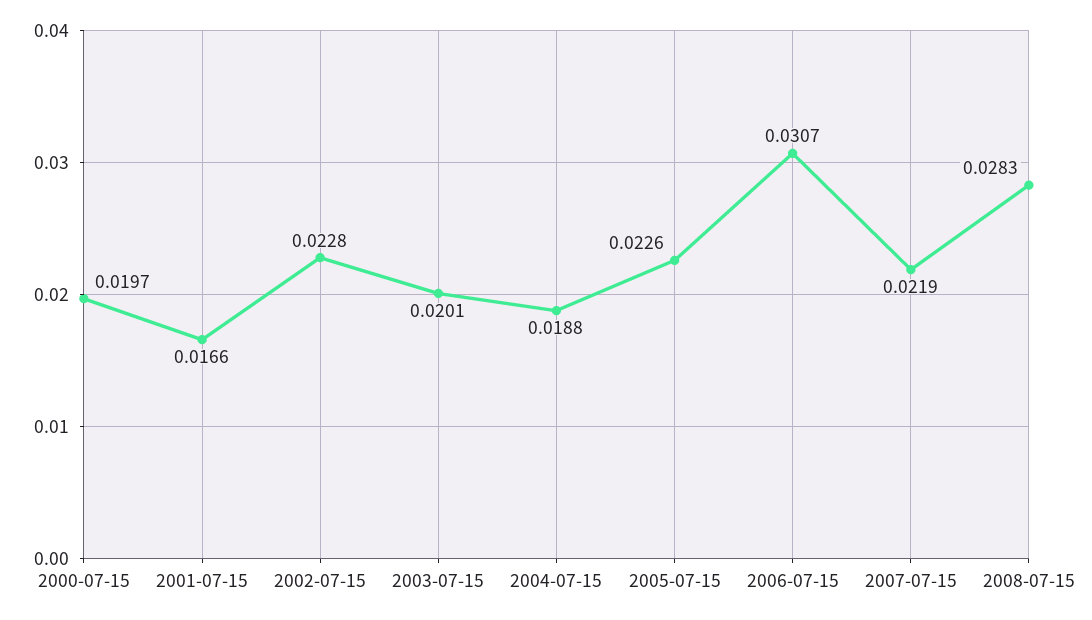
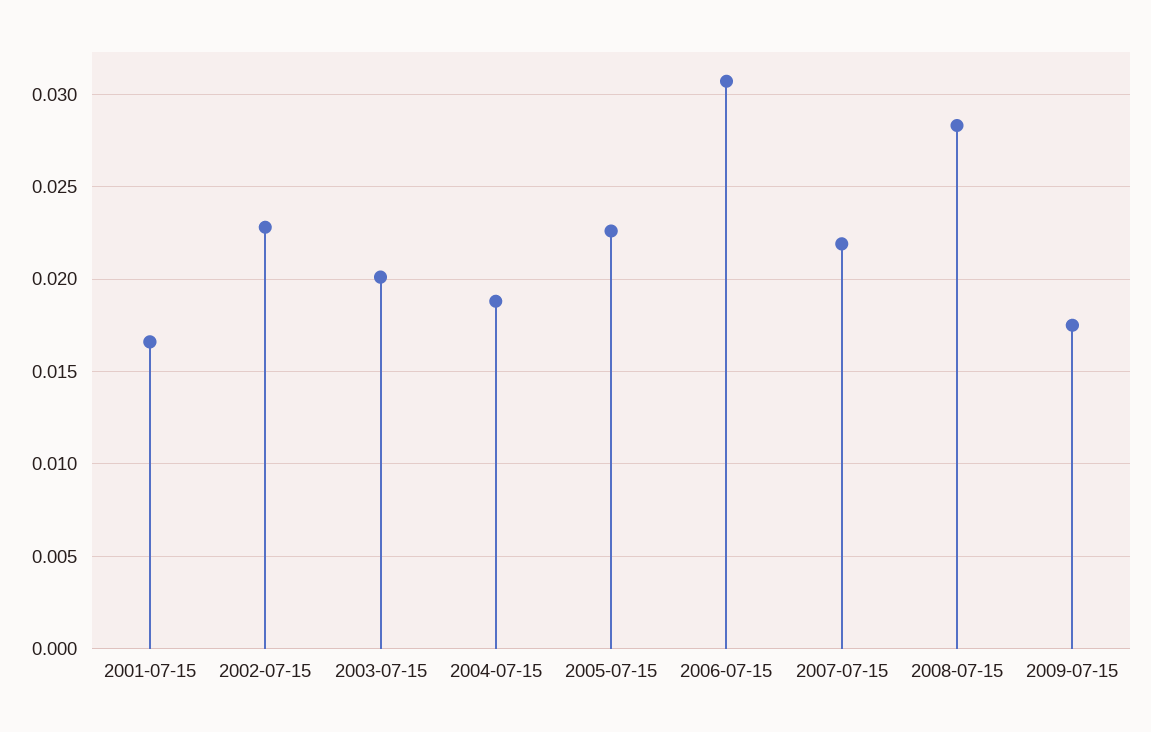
2000-07-15: 0.0197 -> none
2009-07-15: none -> 0.0175

